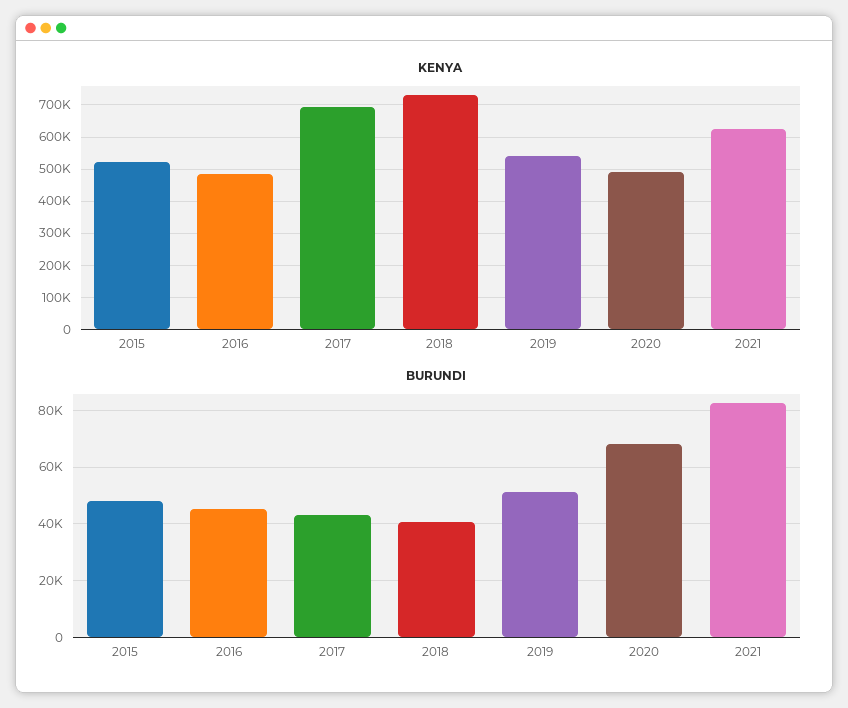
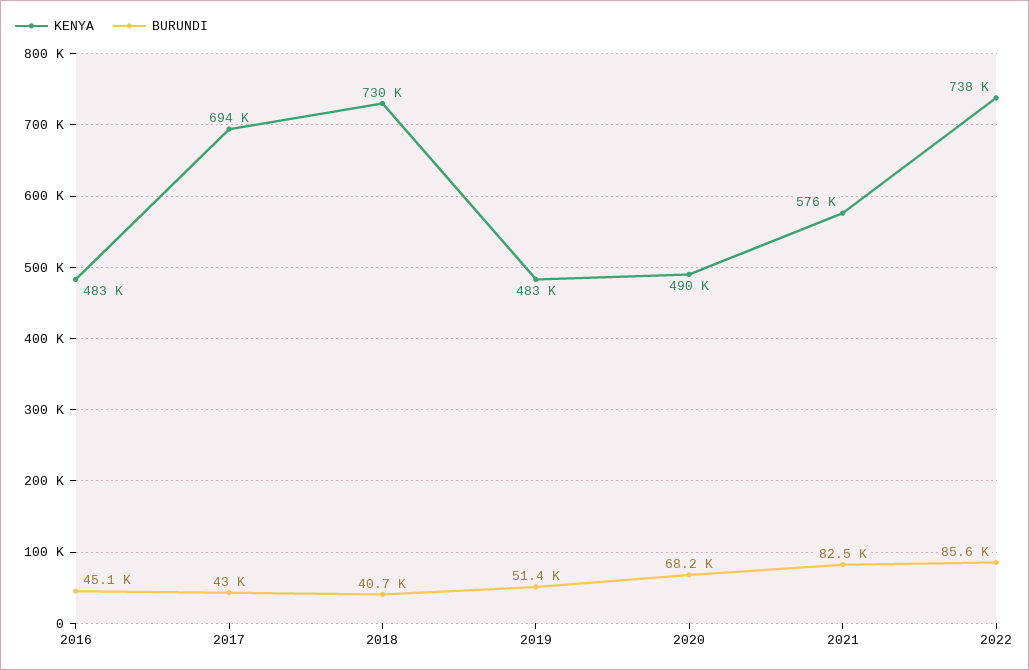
KENYA, 2015: 520000 -> none
KENYA, 2019: 540000 -> 483000
KENYA, 2021: 620000 -> 576000
BURUNDI, 2015: 47500 -> none
KENYA, 2022: none -> 738000
BURUNDI, 2022: none -> 85600

